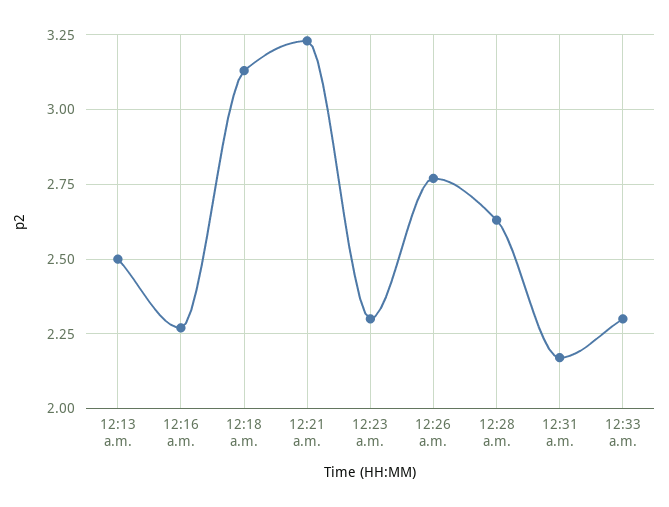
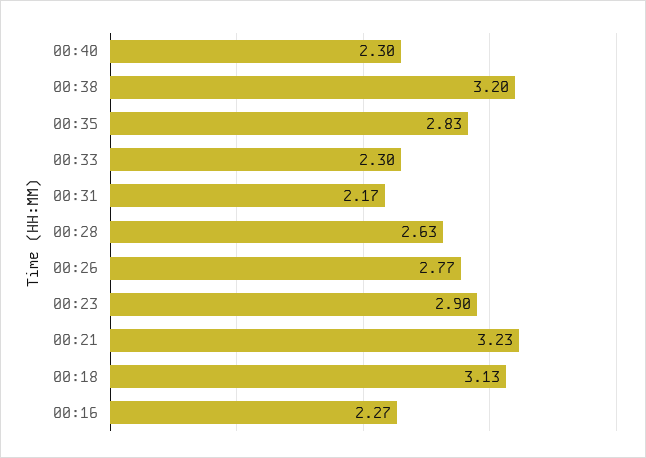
12:13 a.m.: 2.5 -> none
12:23 a.m.: 2.3 -> 2.9
00:40: none -> 2.3
00:38: none -> 3.2
00:35: none -> 2.83

